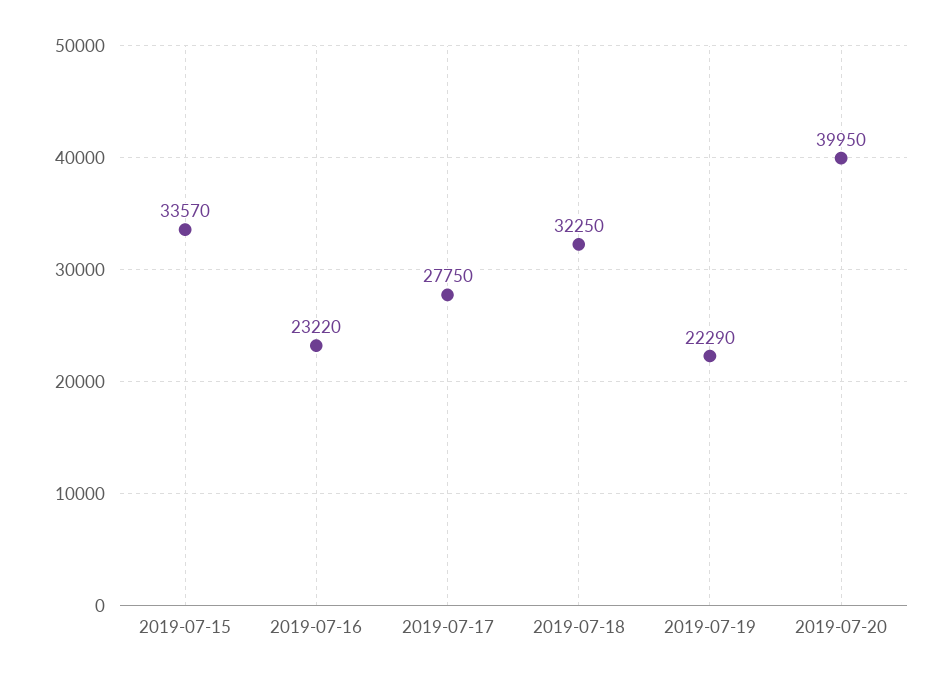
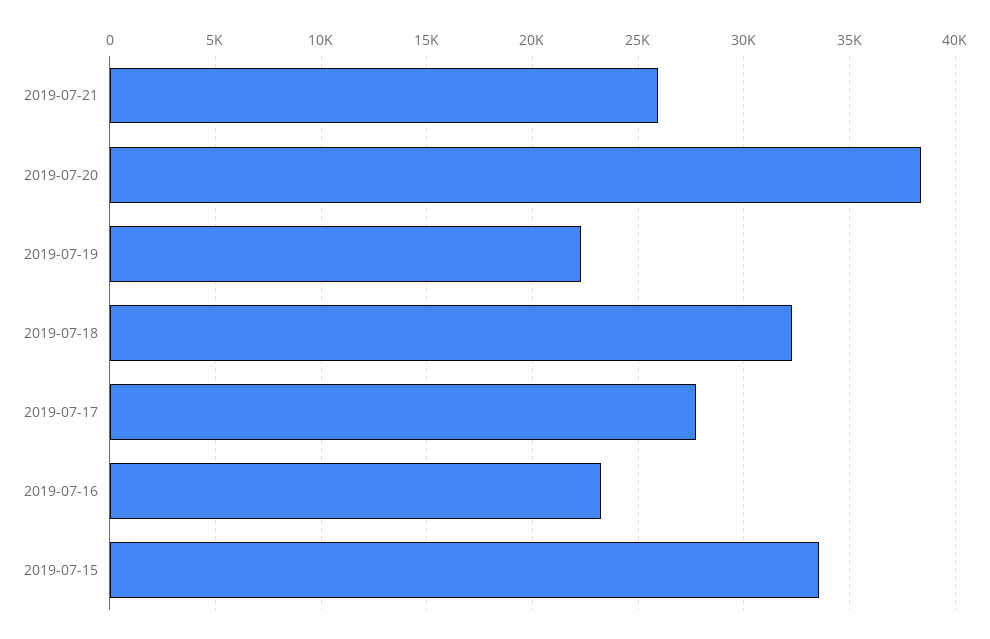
2019-07-20: 39950 -> 38500
2019-07-21: none -> 26000

